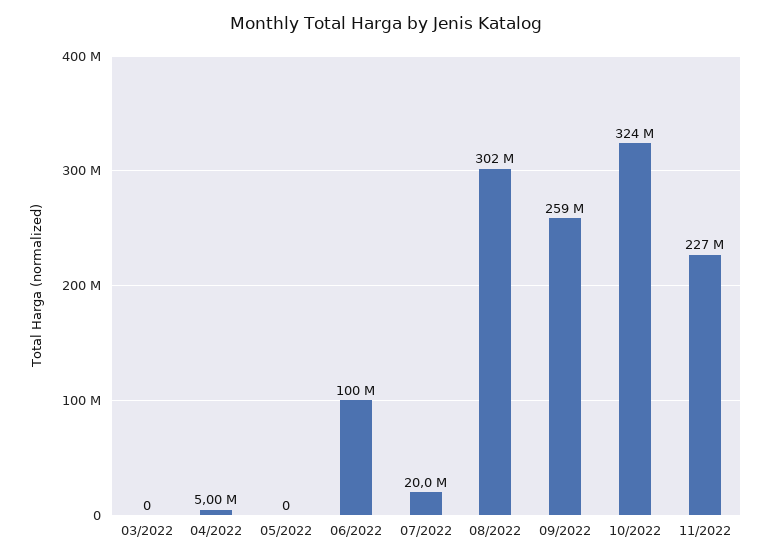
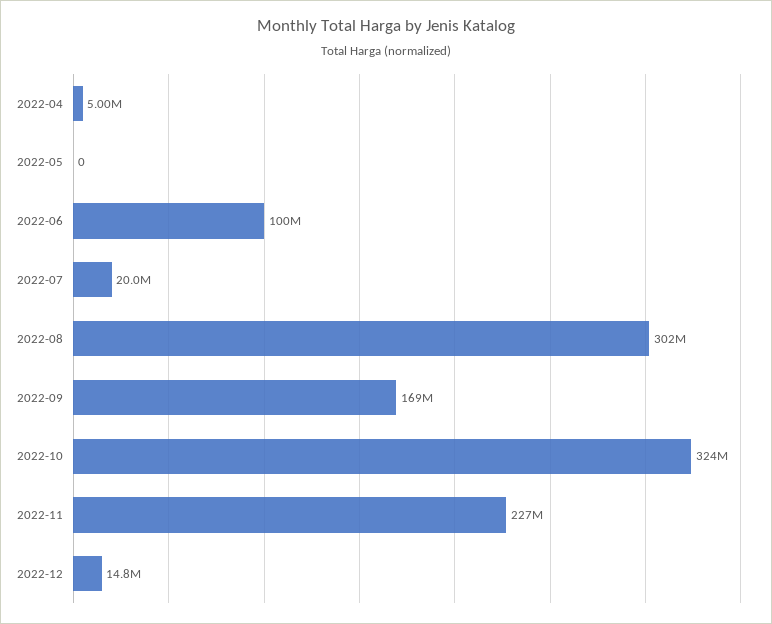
03/2022: 0 -> none
09/2022: 259000000 -> 169000000
2022-12: none -> 14800000

